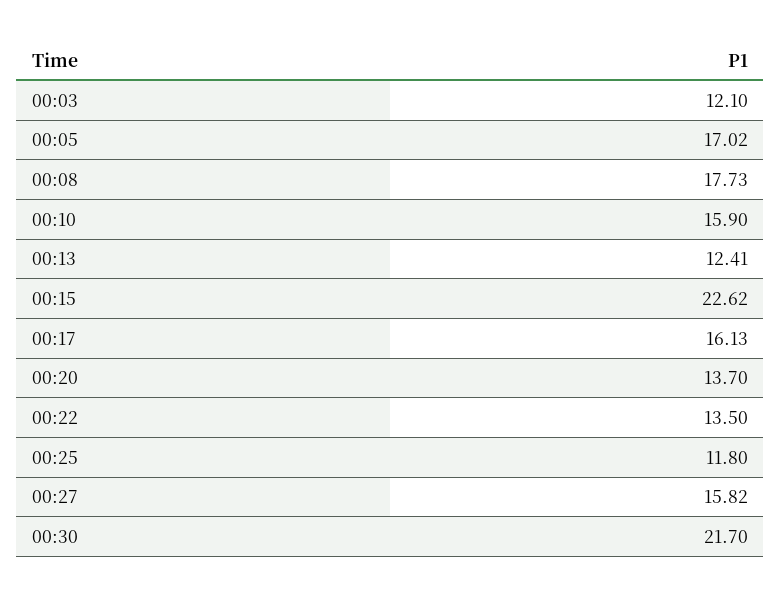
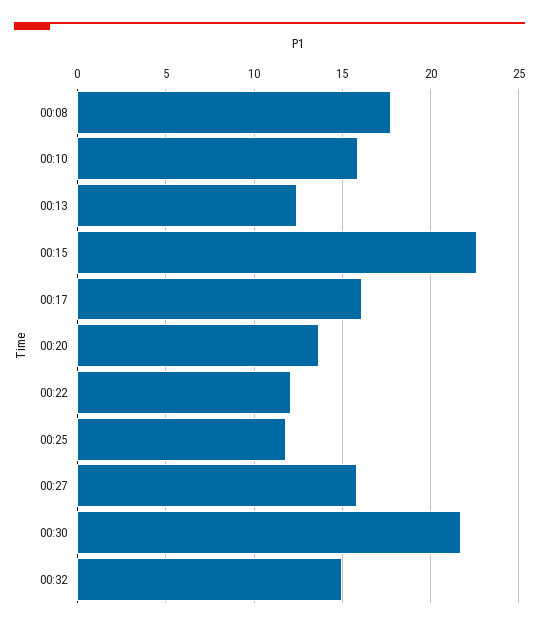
00:03: 12.1 -> none
00:05: 17.02 -> none
00:22: 13.5 -> 12
00:32: none -> 15

